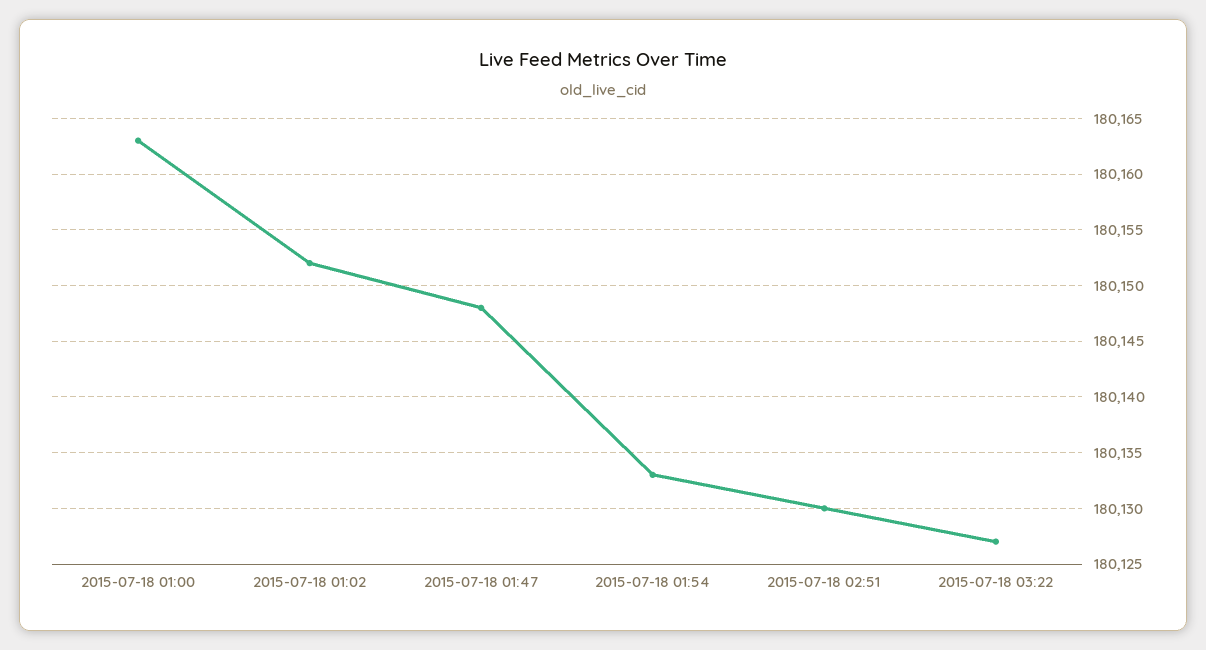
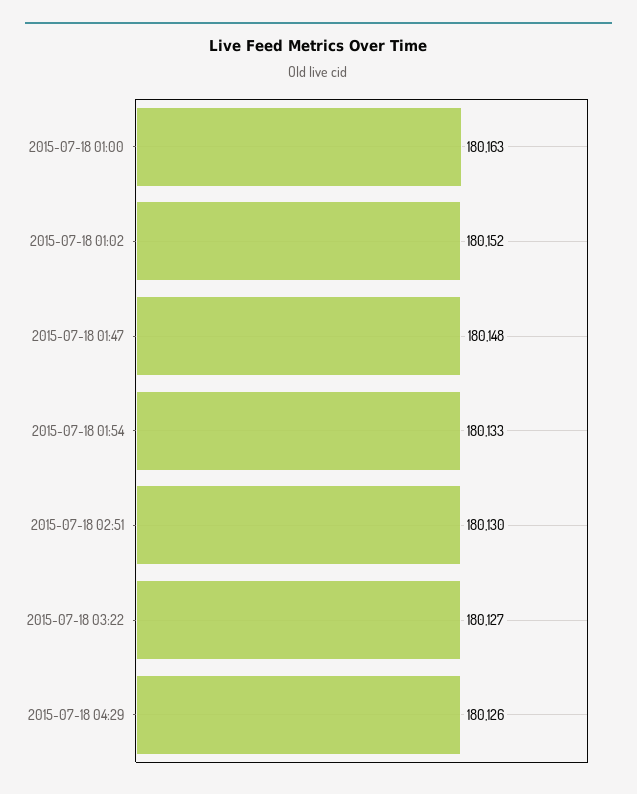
2015-07-18 04:29: none -> 180126

